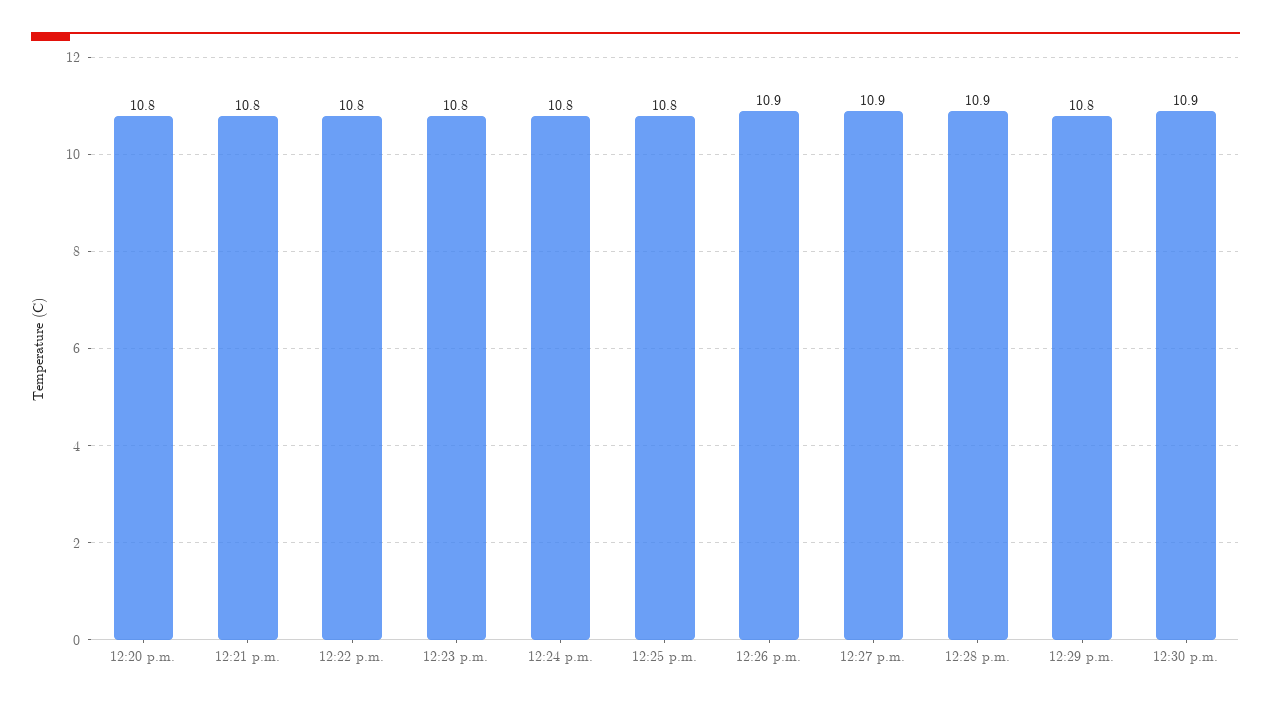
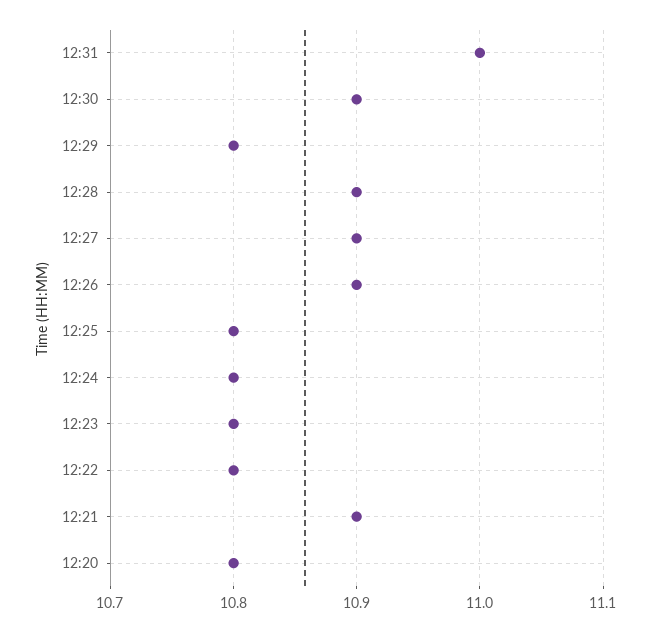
12:21 p.m.: 10.8 -> 10.9
12:31: none -> 11

